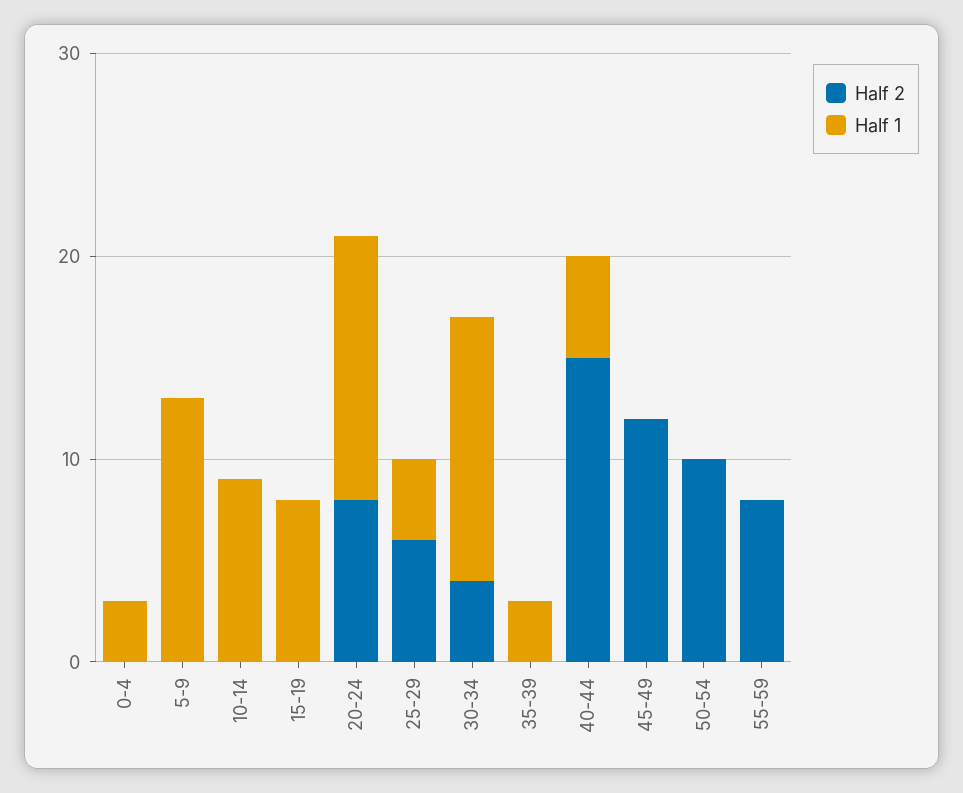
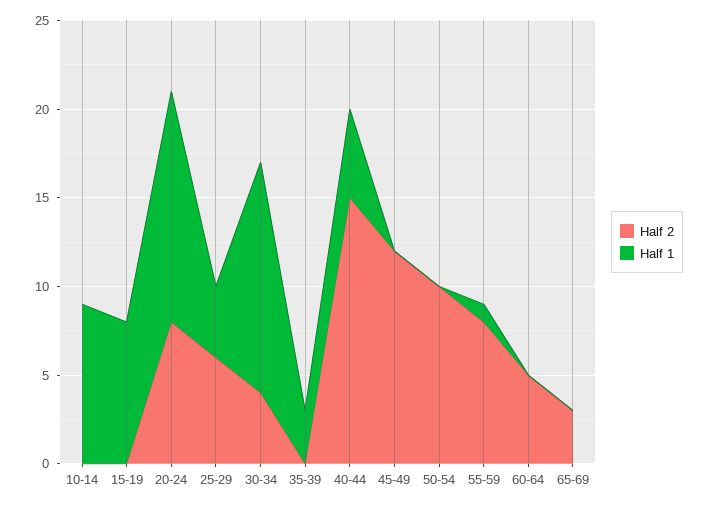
Half 2, 0-4: 0 -> none
Half 1, 0-4: 3 -> none
Half 2, 5-9: 0 -> none
Half 1, 5-9: 13 -> none
Half 1, 55-59: 0 -> 1
Half 2, 60-64: none -> 5
Half 1, 60-64: none -> 0
Half 2, 65-69: none -> 3
Half 1, 65-69: none -> 0

